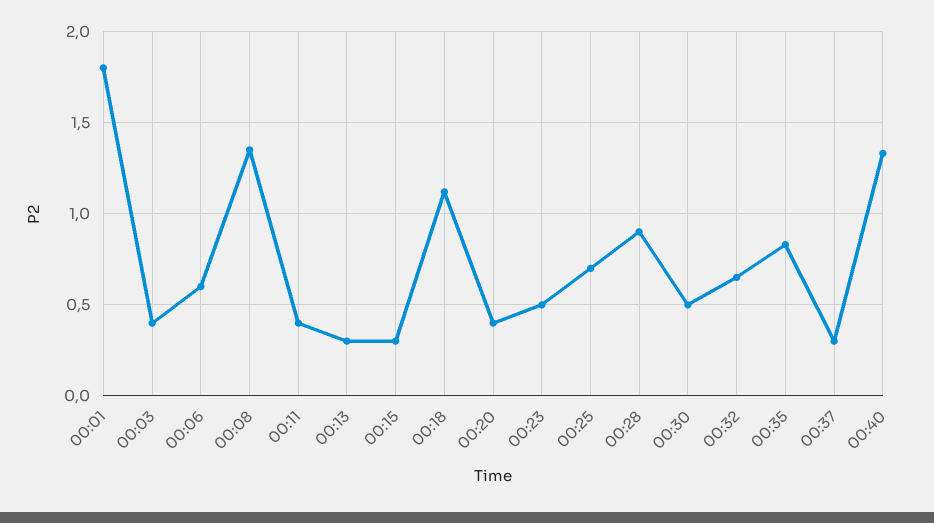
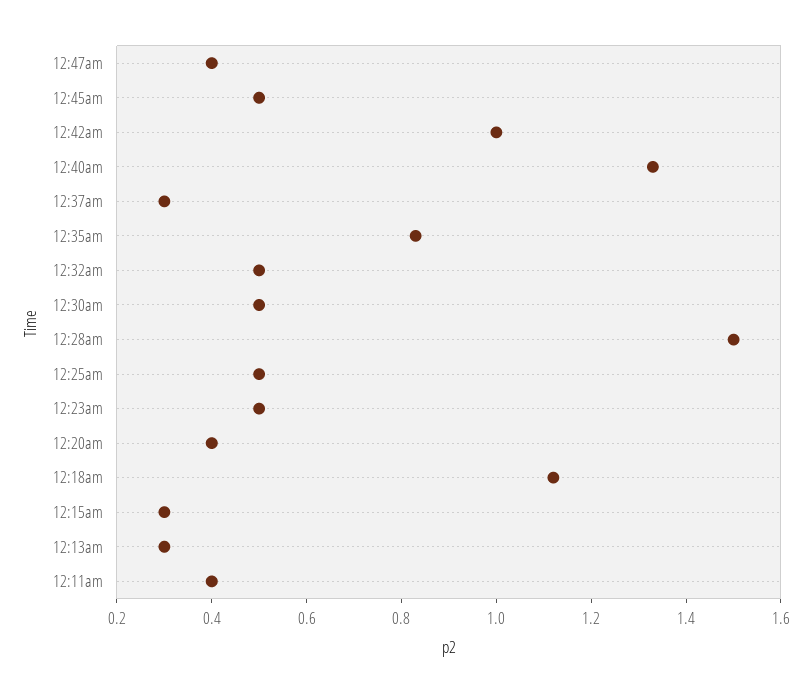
00:01: 1.8 -> none
00:03: 0.4 -> none
00:06: 0.6 -> none
00:08: 1.35 -> none
00:25: 0.7 -> 0.5
00:28: 0.9 -> 1.5
00:32: 0.65 -> 0.5
12:47am: none -> 0.4
12:45am: none -> 0.5
12:42am: none -> 1

